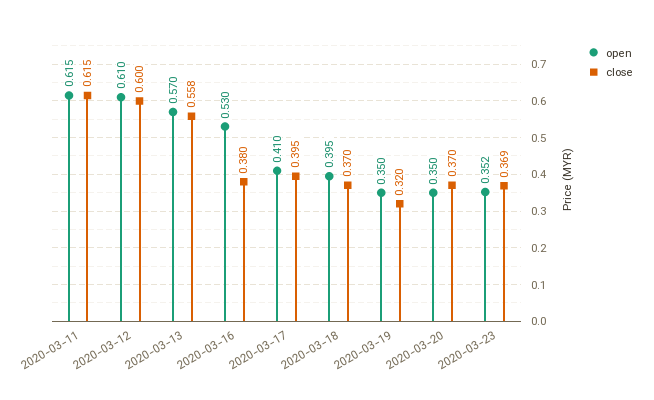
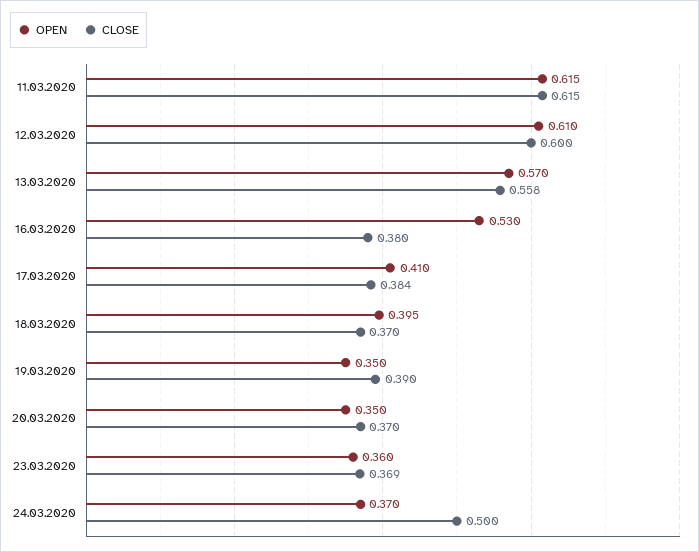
close, 2020-03-17: 0.395 -> 0.384
close, 2020-03-19: 0.32 -> 0.39
open, 2020-03-23: 0.352 -> 0.36
open, 24.03.2020: none -> 0.37
close, 24.03.2020: none -> 0.5

